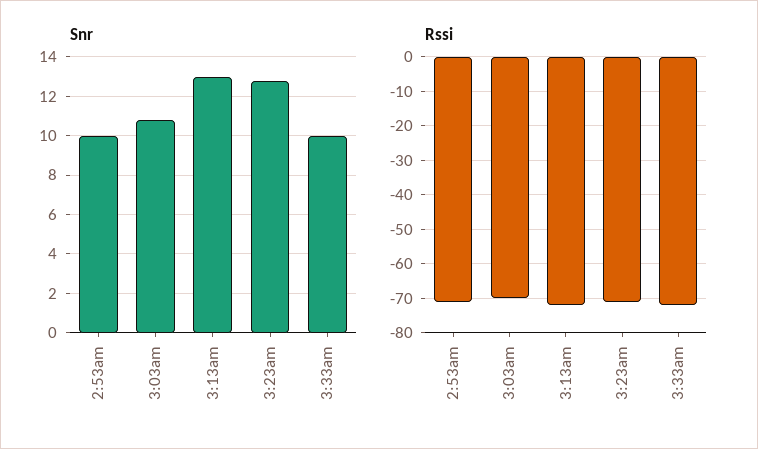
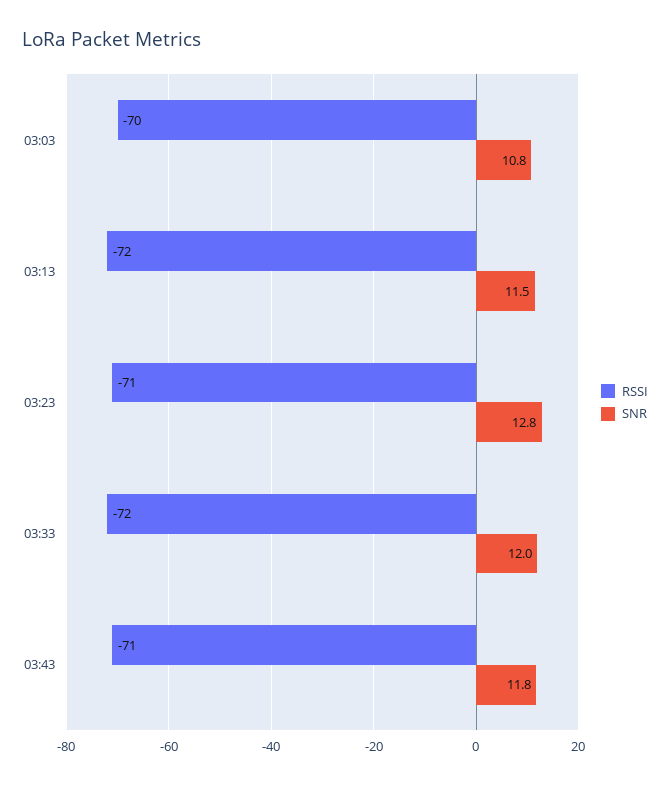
Snr, 2:53am: 10 -> none
Snr, 3:13am: 13 -> 11.5
Snr, 3:33am: 10 -> 12
Rssi, 2:53am: -70 -> none
Rssi, 03:43: none -> -71
Snr, 03:43: none -> 11.8

